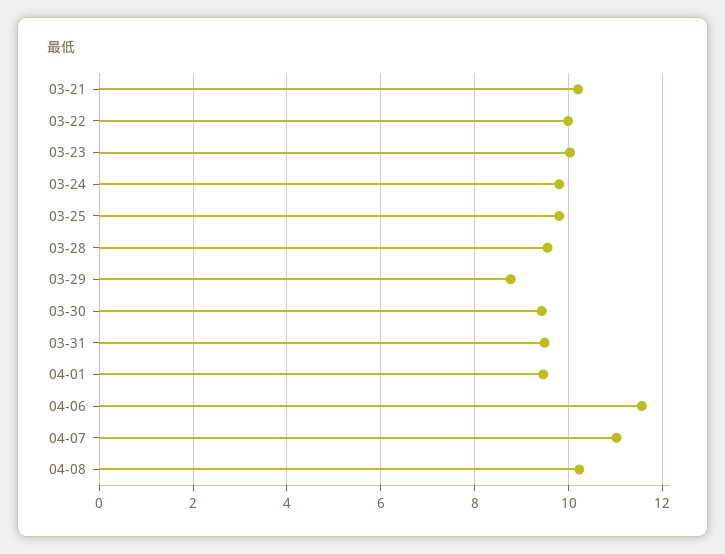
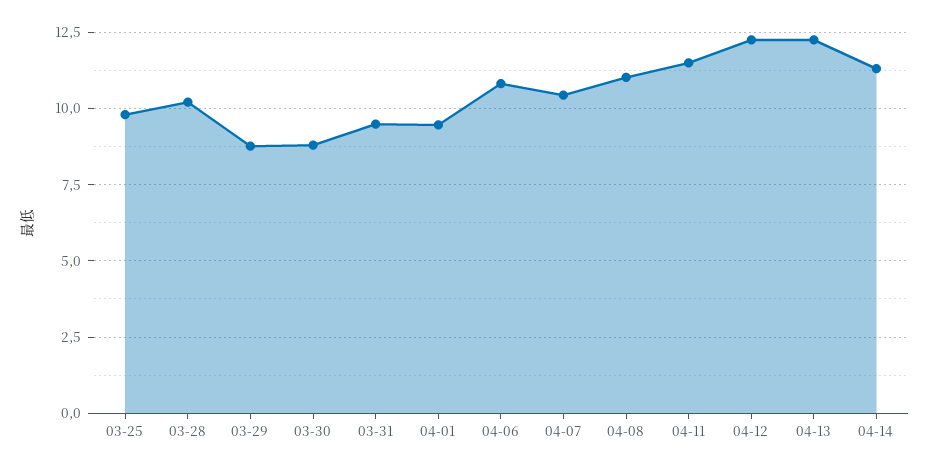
03-21: 10.2 -> none
03-22: 10 -> none
03-23: 10 -> none
03-24: 9.8 -> none
03-28: 9.6 -> 10.25
03-30: 9.4 -> 8.75
04-06: 11.6 -> 10.75
04-07: 11 -> 10.5
04-08: 10.2 -> 11
04-11: none -> 11.5
04-12: none -> 12.25
04-13: none -> 12.25
04-14: none -> 11.25

